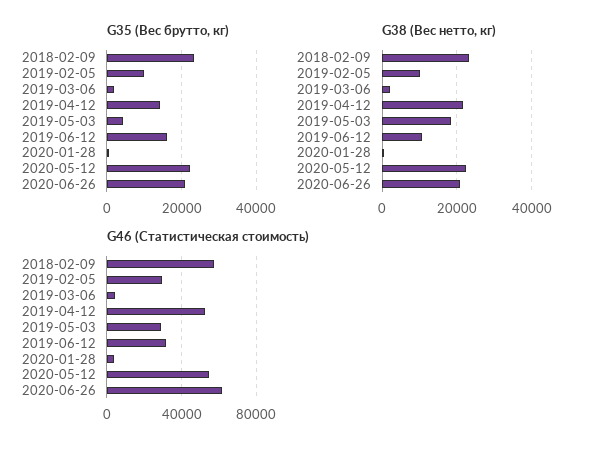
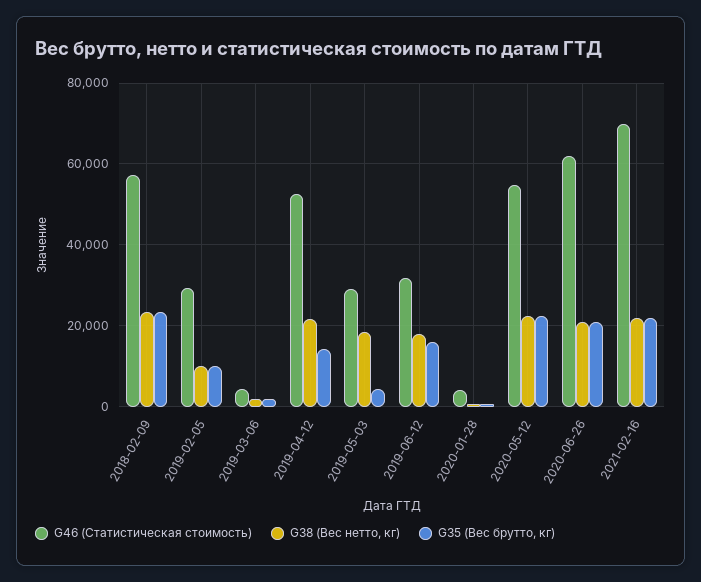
G38 (Вес нетто, кг), 2019-06-12: 10000 -> 18000
G46 (Статистическая стоимость), 2021-02-16: none -> 70000
G38 (Вес нетто, кг), 2021-02-16: none -> 22000
G35 (Вес брутто, кг), 2021-02-16: none -> 22000

